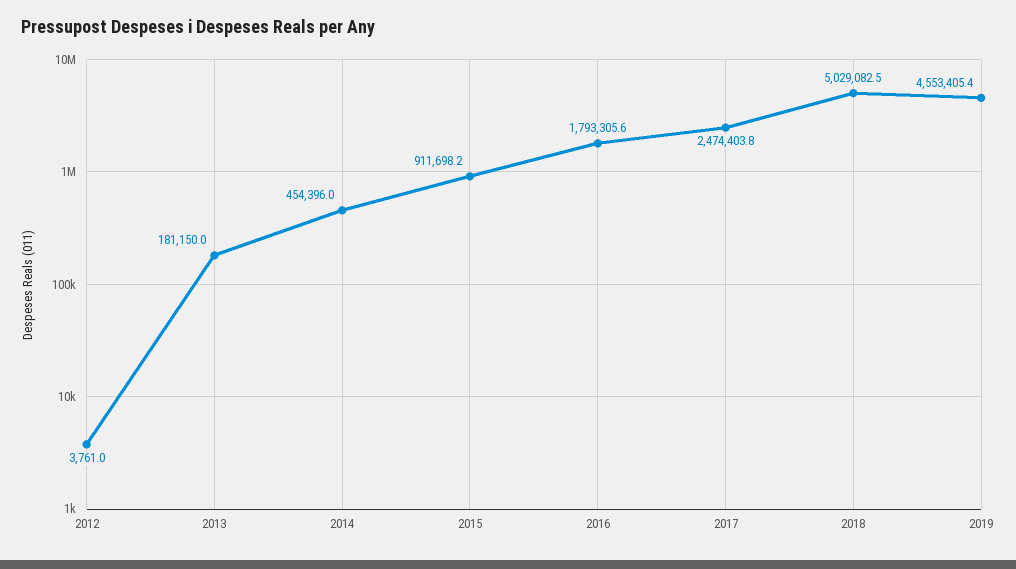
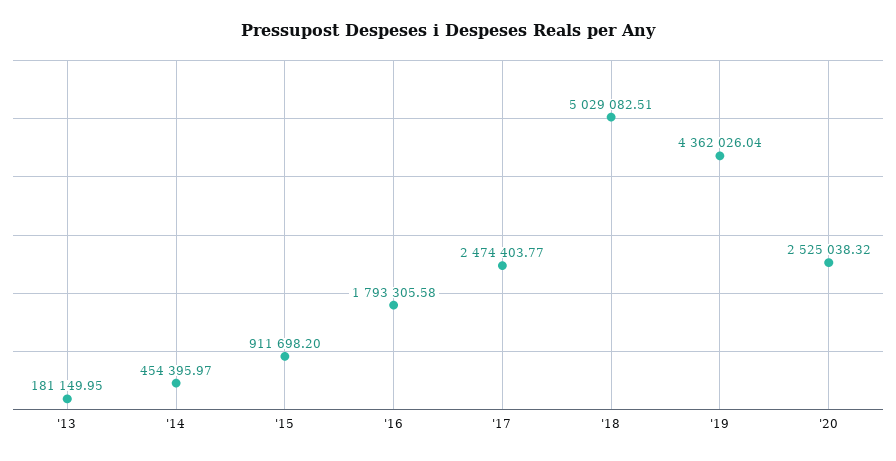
2012: 3761 -> none
2019: 4553405.4 -> 4362026.04
'20: none -> 2525038.32

